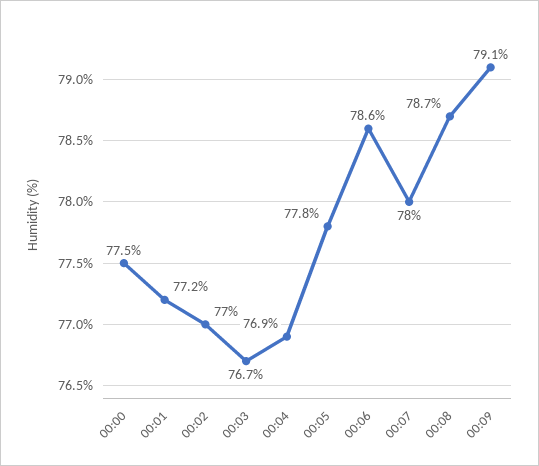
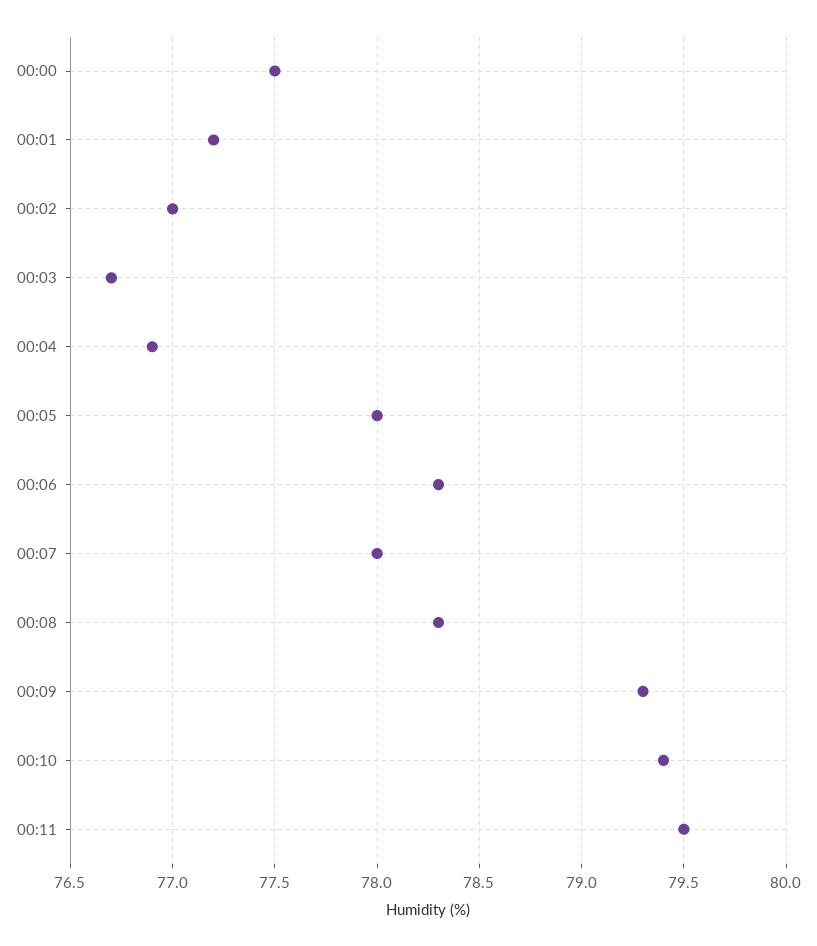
00:05: 77.8 -> 78
00:06: 78.6 -> 78.3
00:08: 78.7 -> 78.3
00:09: 79.1 -> 79.3
00:10: none -> 79.4
00:11: none -> 79.5

